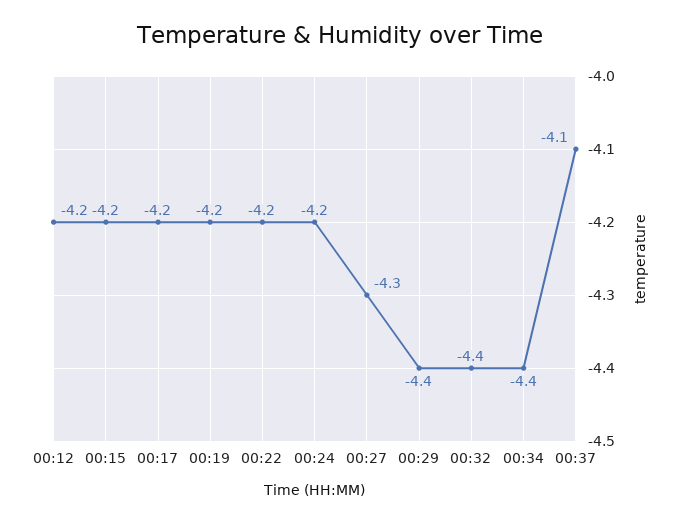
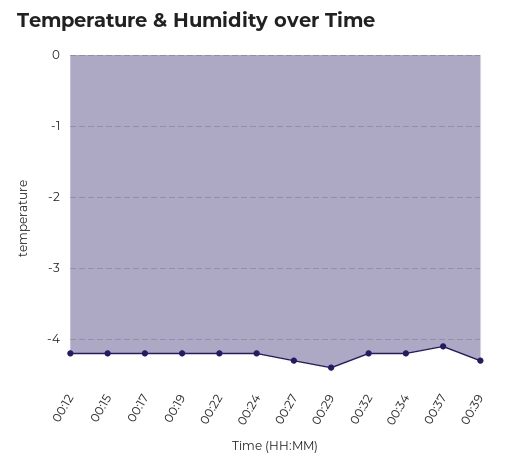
00:32: -4.4 -> -4.2
00:34: -4.4 -> -4.2
00:39: none -> -4.3

